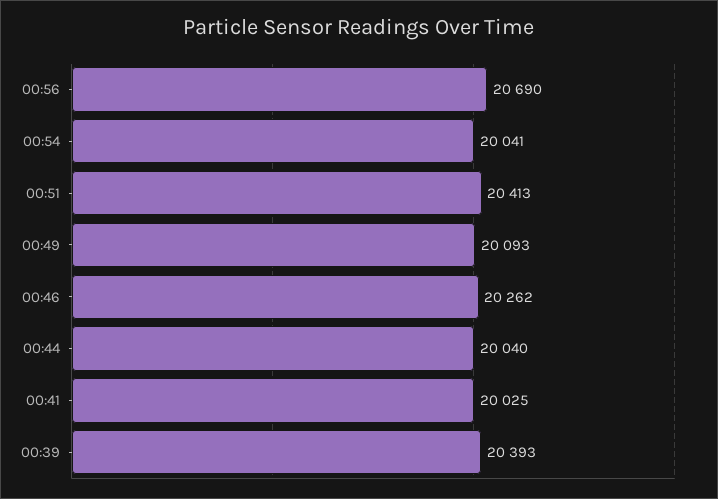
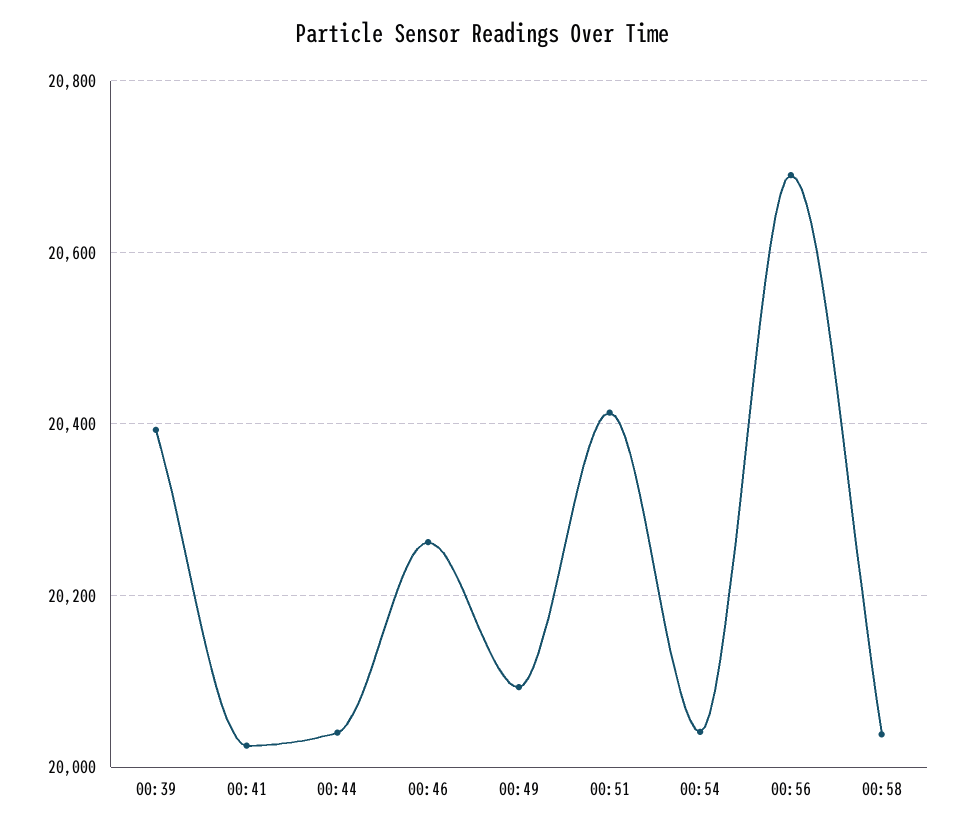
00:58: none -> 20040

